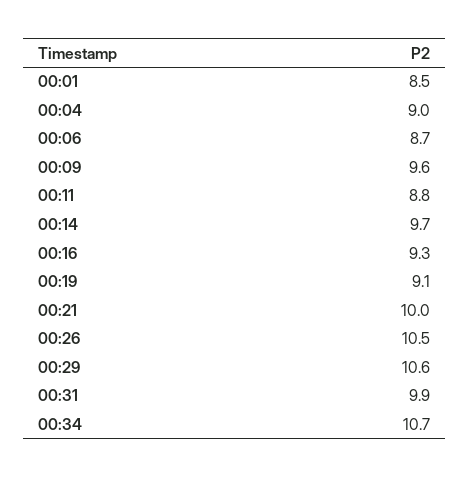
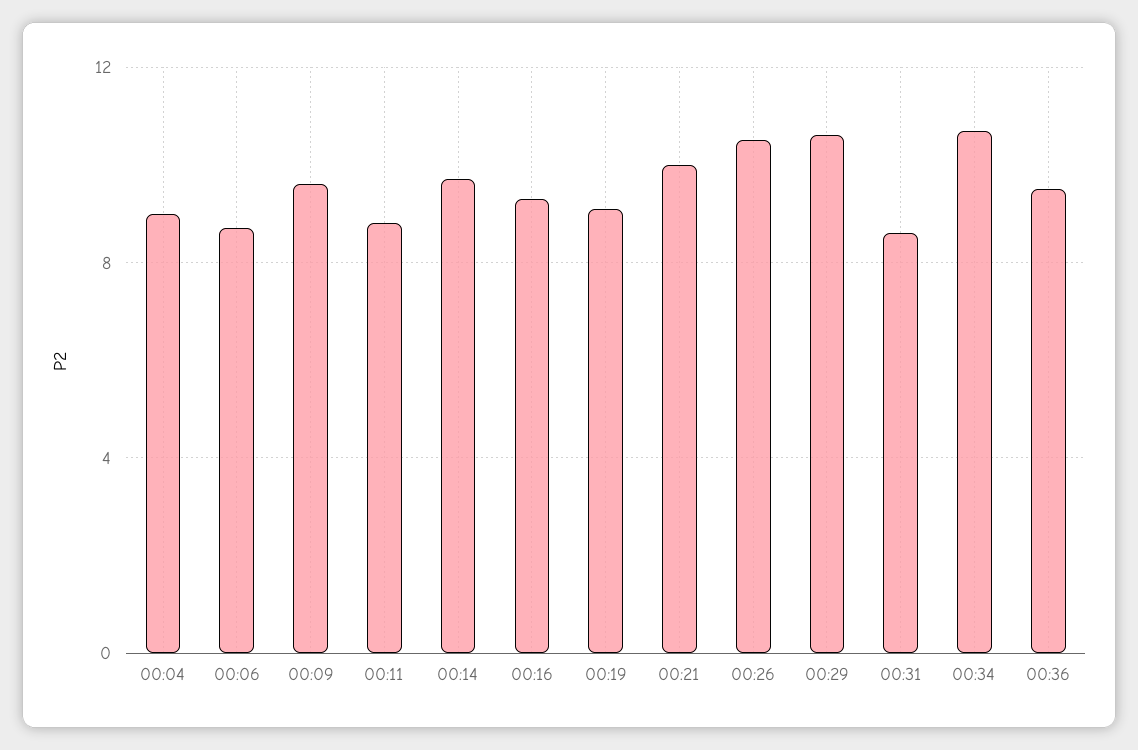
00:01: 8.5 -> none
00:31: 9.9 -> 8.5
00:36: none -> 9.5

